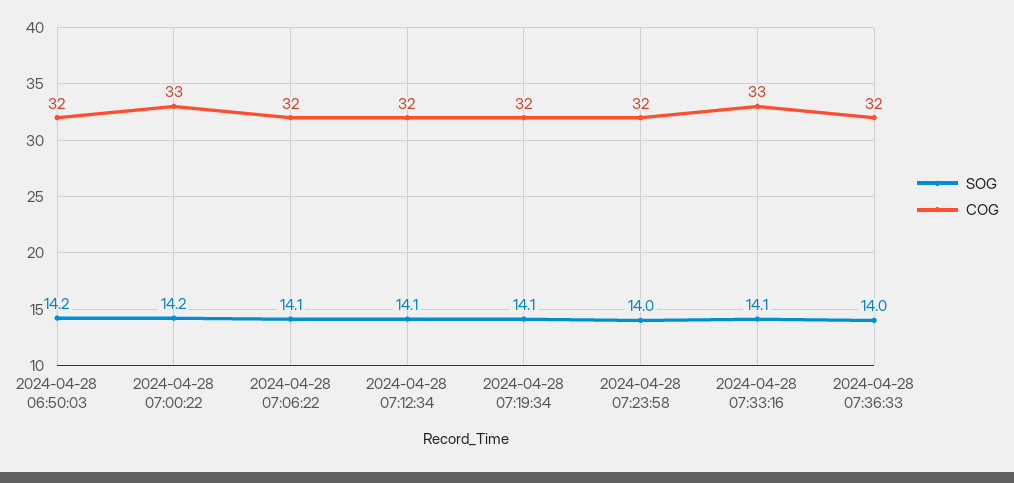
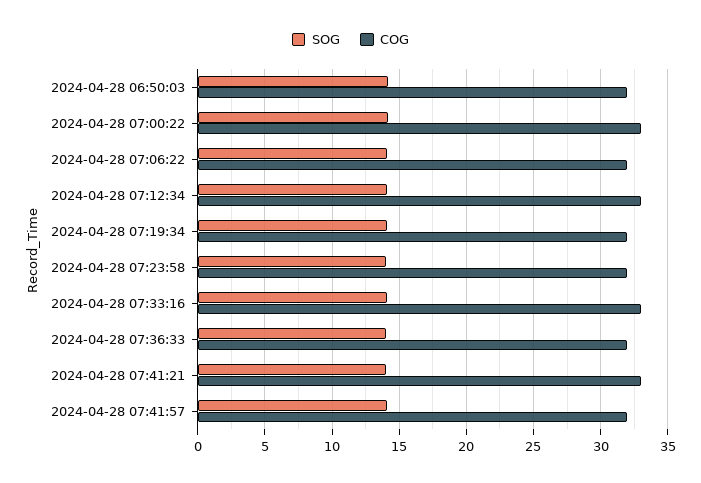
COG, 2024-04-28 07:12:34: 32 -> 33
SOG, 2024-04-28 07:41:21: none -> 14
COG, 2024-04-28 07:41:21: none -> 33
SOG, 2024-04-28 07:41:57: none -> 14
COG, 2024-04-28 07:41:57: none -> 32

